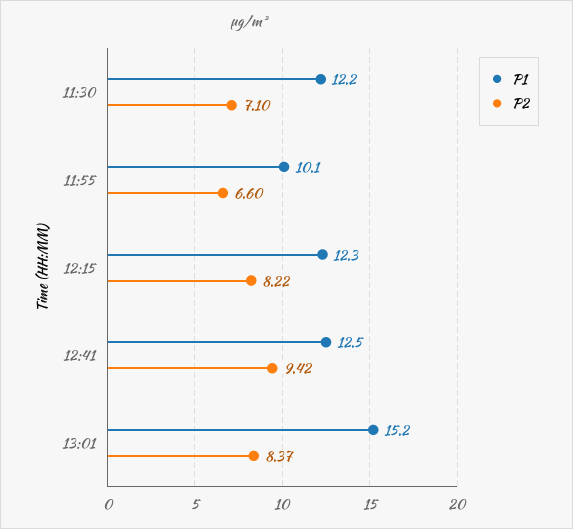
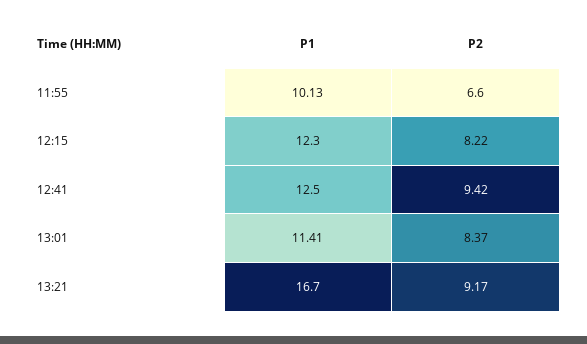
P1, 11:30: 12.2 -> none
P2, 11:30: 7.1 -> none
P1, 13:01: 15.2 -> 11.41
P1, 13:21: none -> 16.7
P2, 13:21: none -> 9.17

